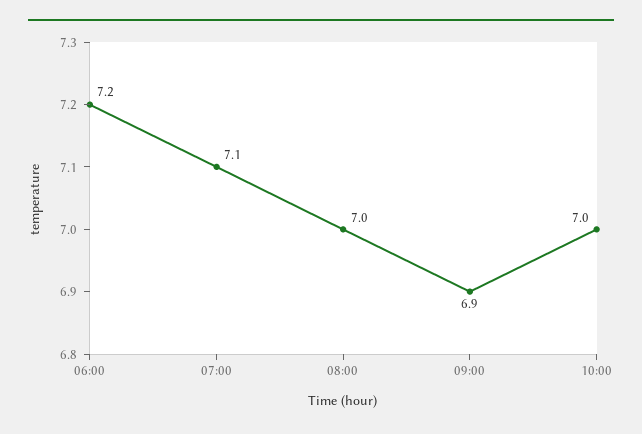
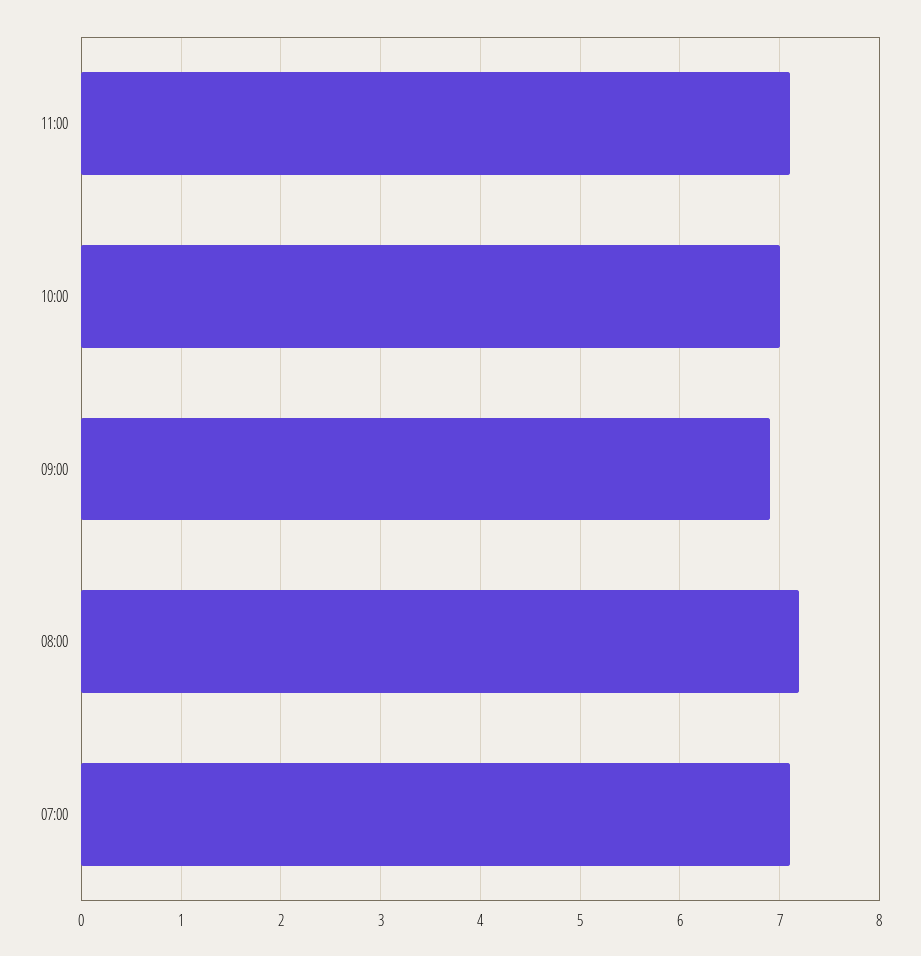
06:00: 7.2 -> none
08:00: 7 -> 7.2
11:00: none -> 7.1

